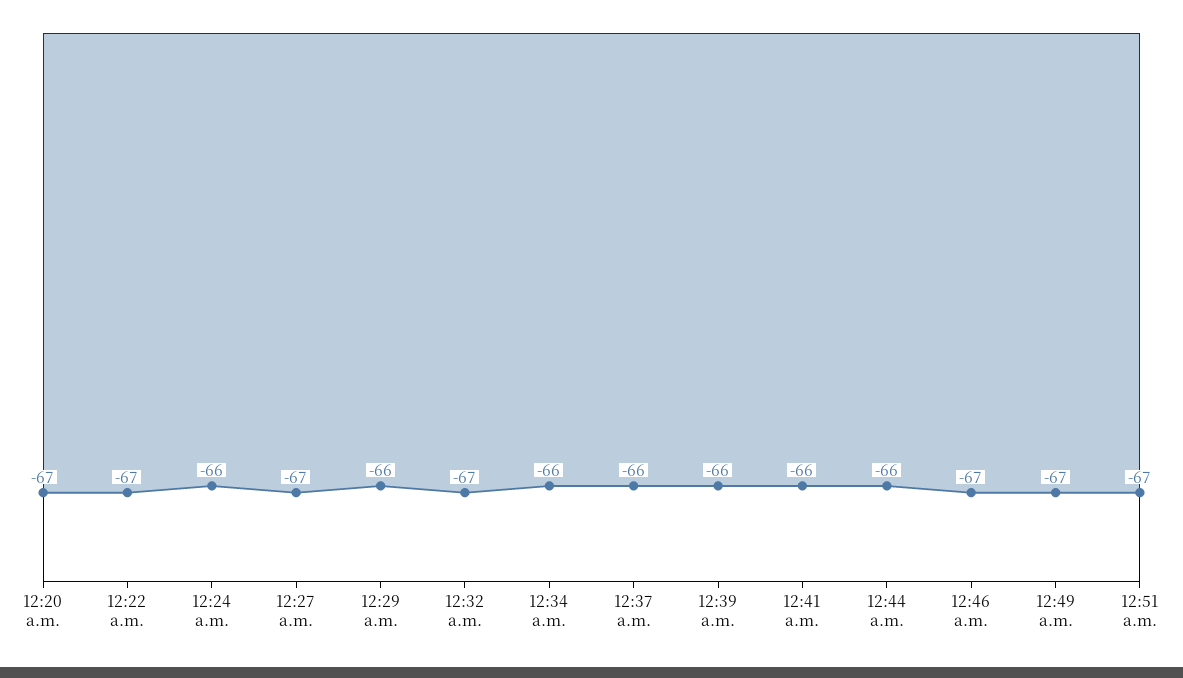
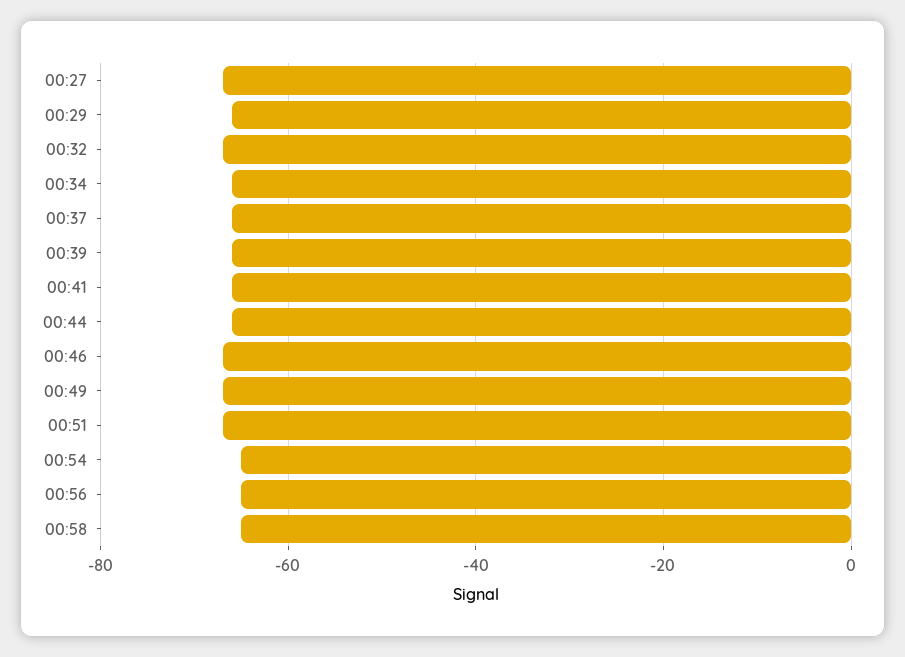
12:20 a.m.: -67 -> none
12:22 a.m.: -67 -> none
12:24 a.m.: -66 -> none
00:54: none -> -65
00:56: none -> -65
00:58: none -> -65

